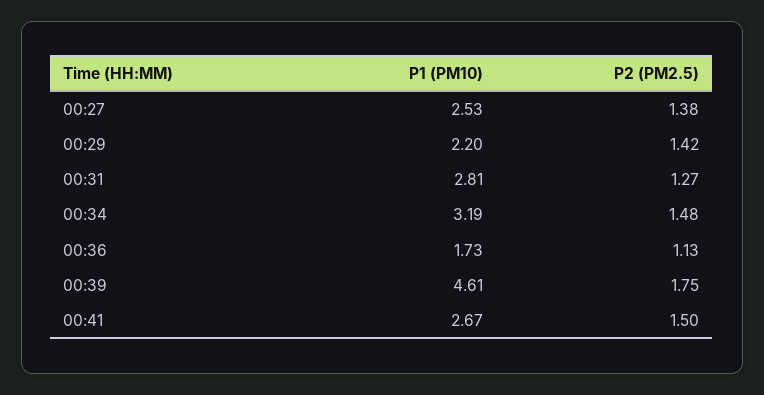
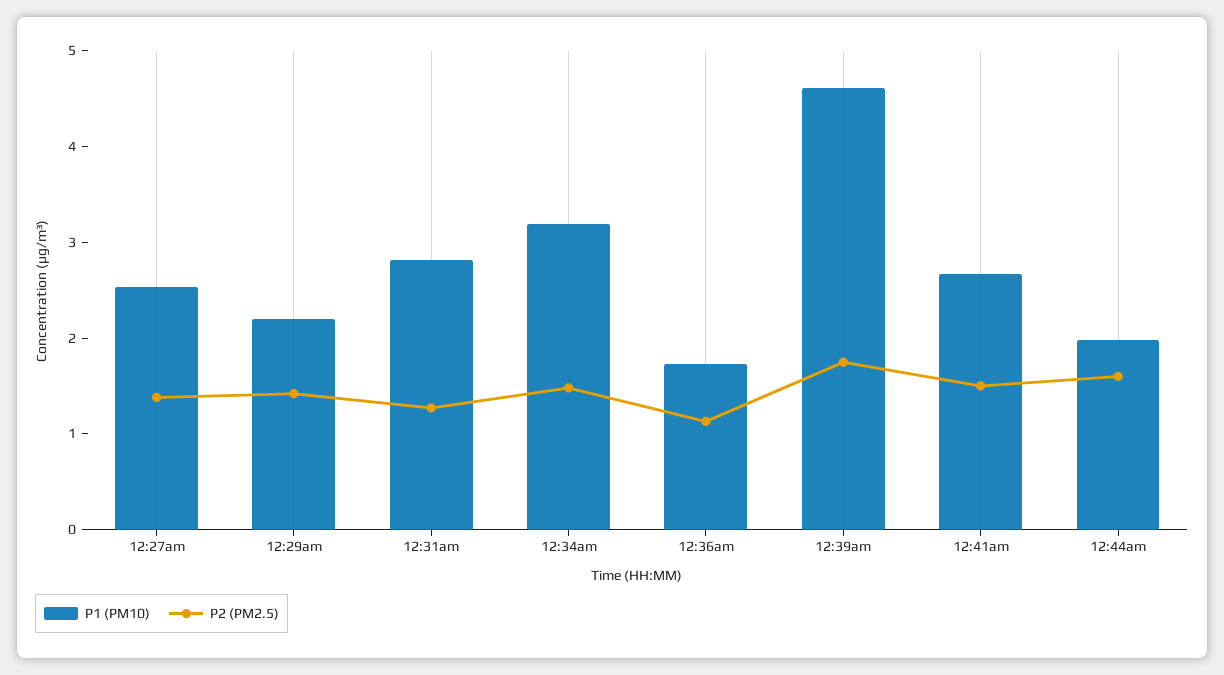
P1 (PM10), 12:44am: none -> 2
P2 (PM2.5), 12:44am: none -> 1.6

